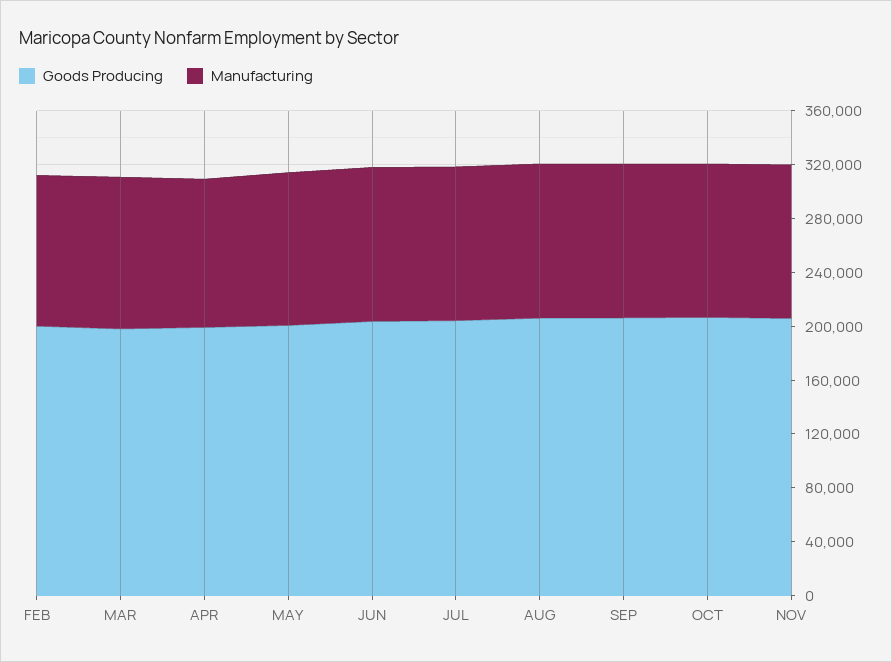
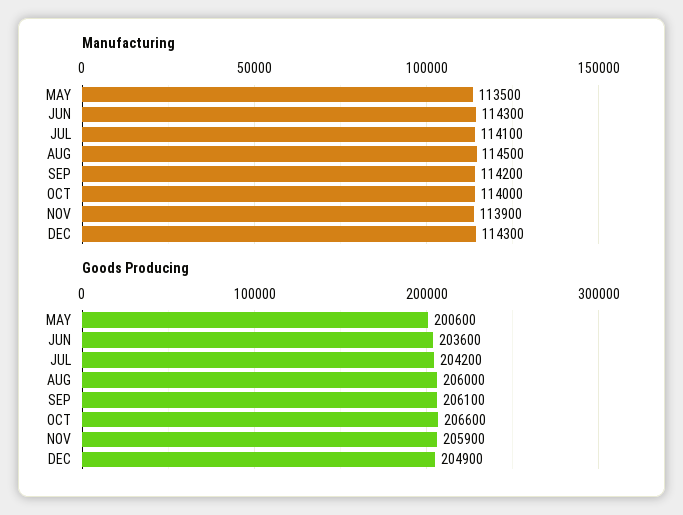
Goods Producing, FEB: 200000 -> none
Manufacturing, FEB: 110000 -> none
Goods Producing, MAR: 200000 -> none
Manufacturing, MAR: 110000 -> none
Goods Producing, APR: 200000 -> none
Manufacturing, APR: 110000 -> none
Manufacturing, DEC: none -> 114300
Goods Producing, DEC: none -> 204900

